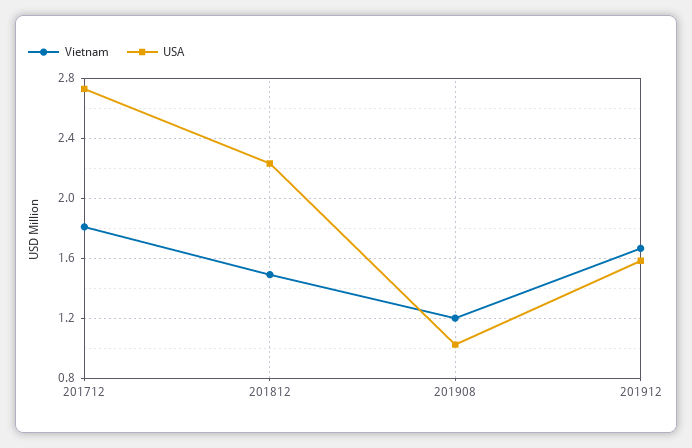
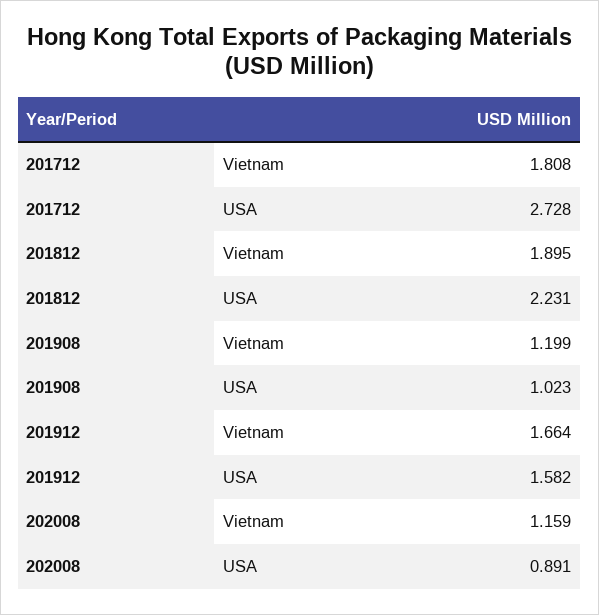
Vietnam, 201812: 1.5 -> 1.895
Vietnam, 202008: none -> 1.159
USA, 202008: none -> 0.891

